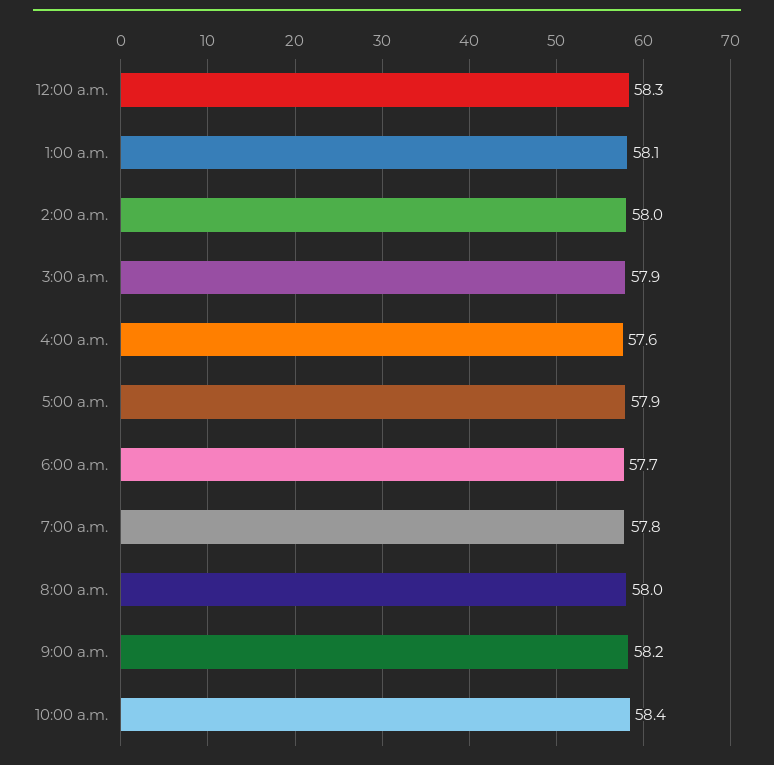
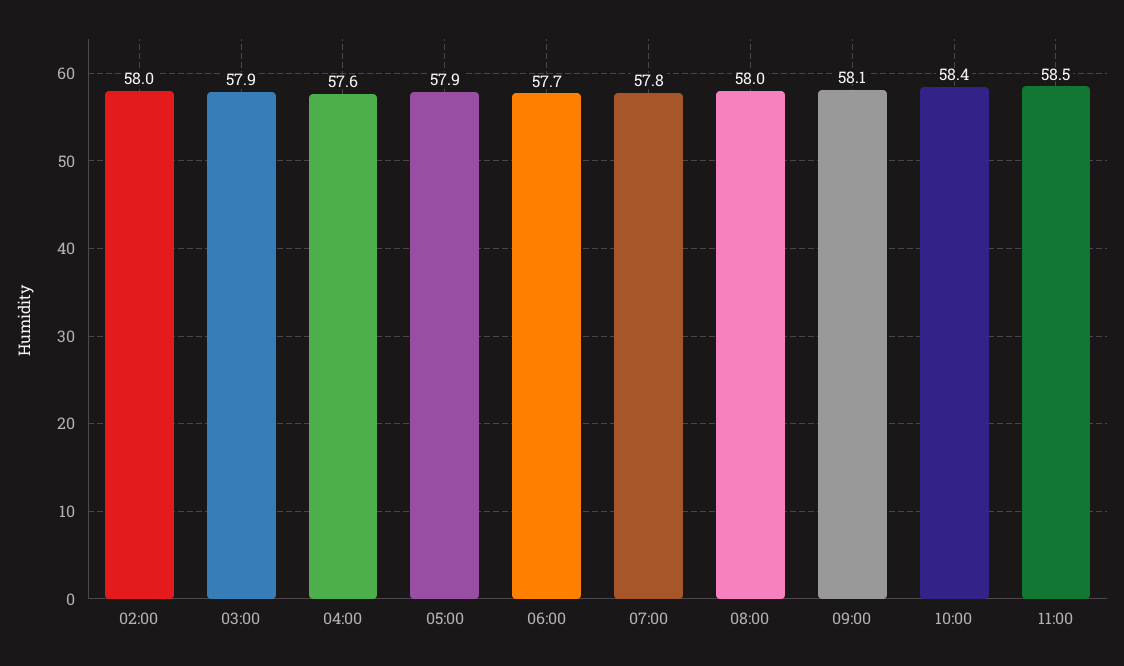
12:00 a.m.: 58.3 -> none
1:00 a.m.: 58.1 -> none
9:00 a.m.: 58.2 -> 58.1
11:00: none -> 58.5

